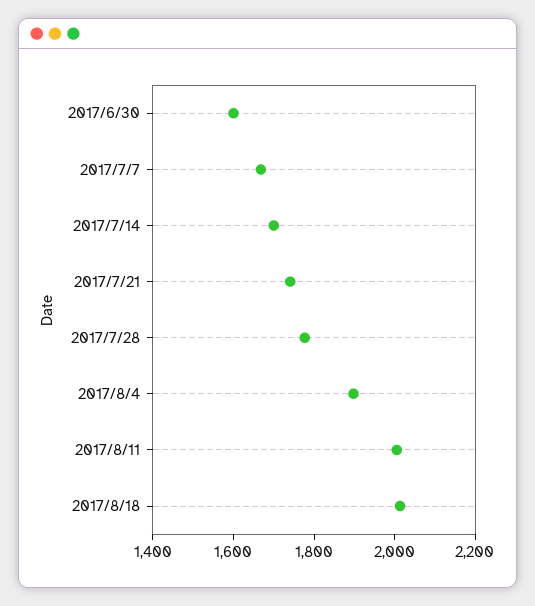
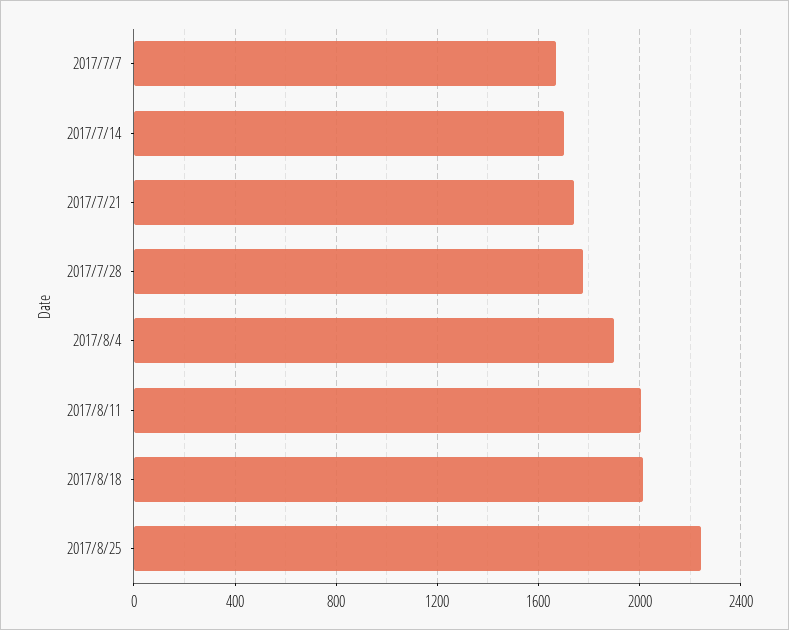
2017/6/30: 1600 -> none
2017/8/25: none -> 2250

